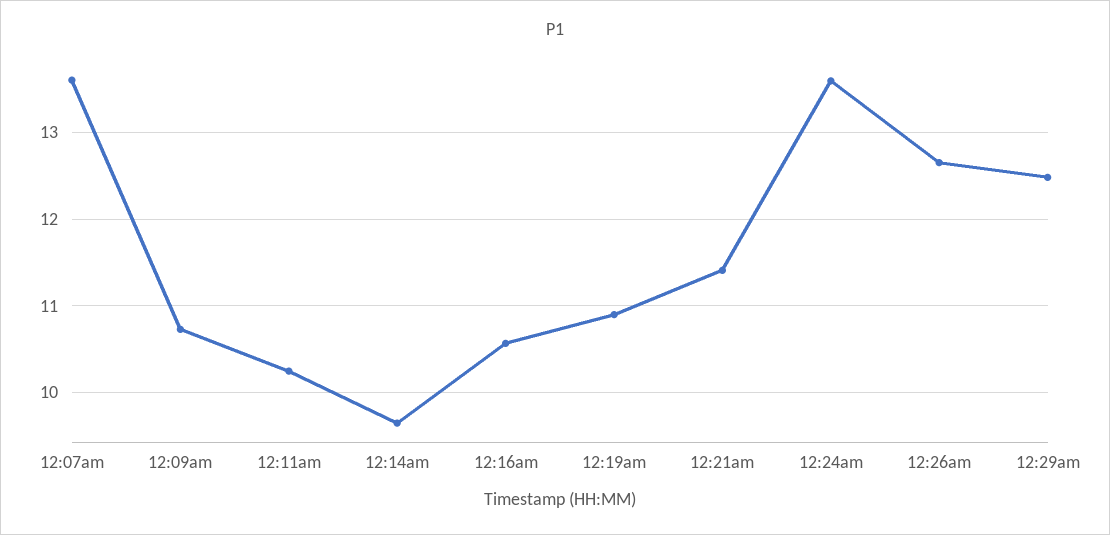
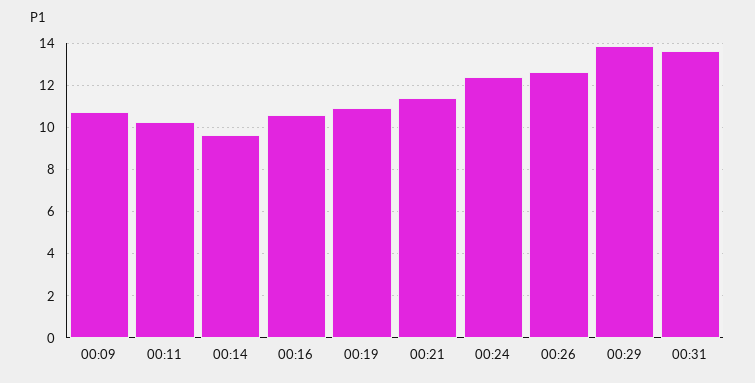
12:07am: 13.6 -> none
12:24am: 13.6 -> 12.5
12:29am: 12.5 -> 14
00:31: none -> 13.5

